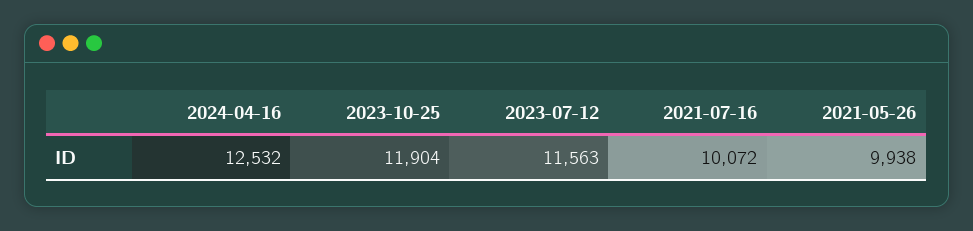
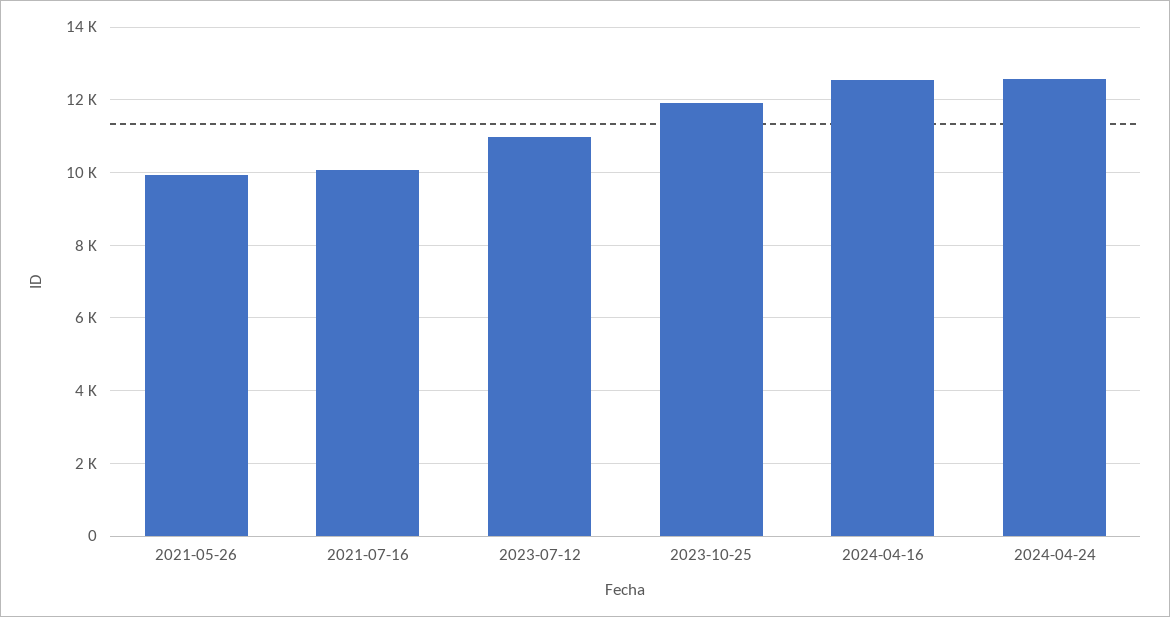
2023-07-12: 11563 -> 11000
2024-04-24: none -> 12600

